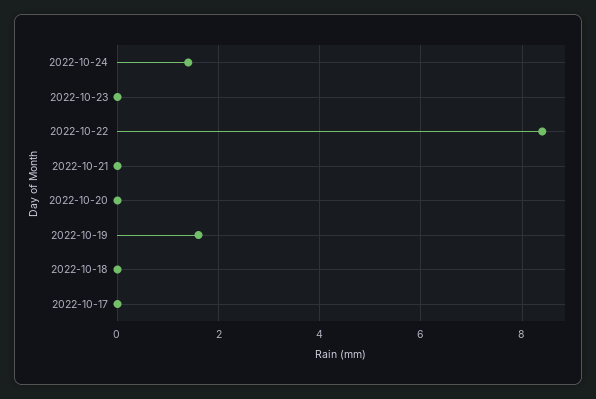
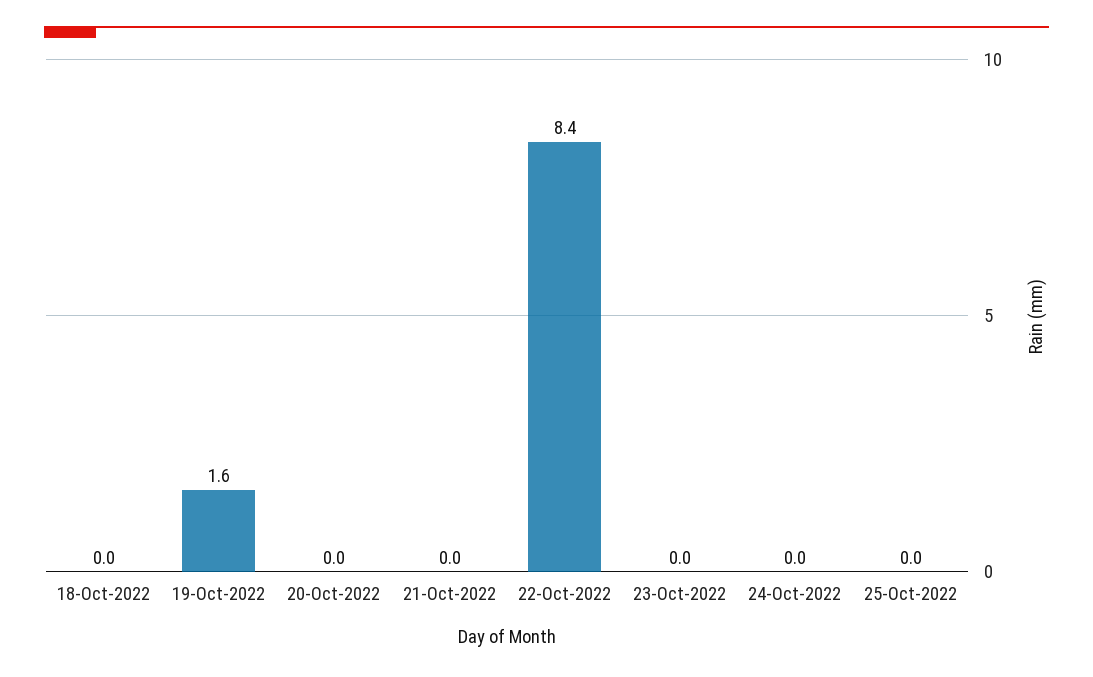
2022-10-24: 1.5 -> 0
2022-10-17: 0 -> none
25-Oct-2022: none -> 0

